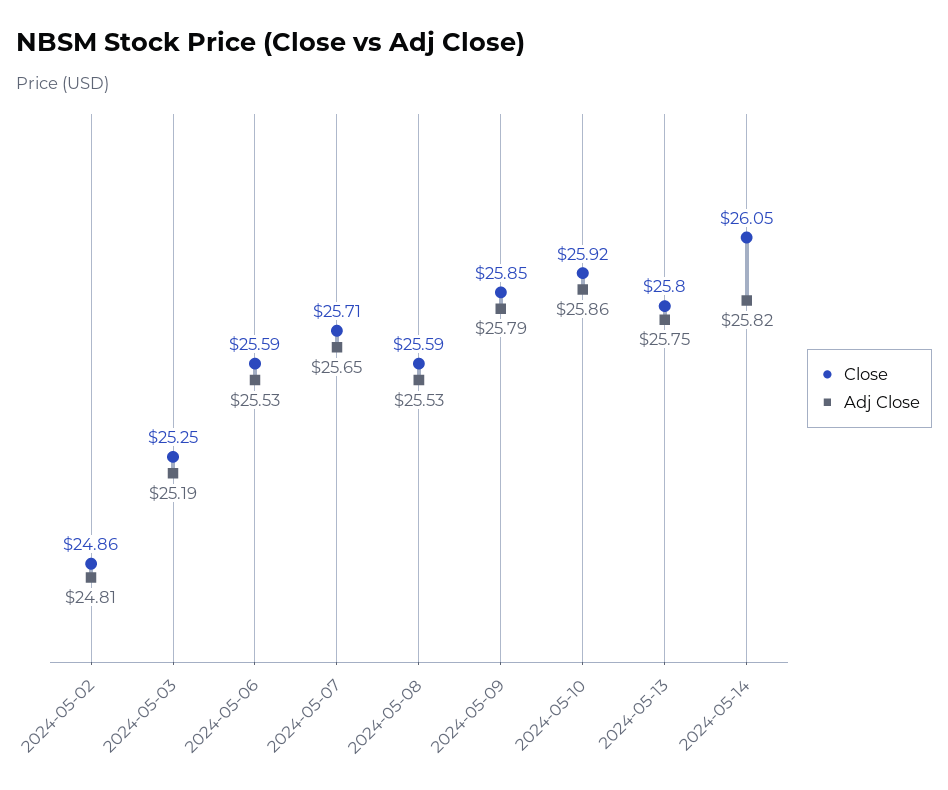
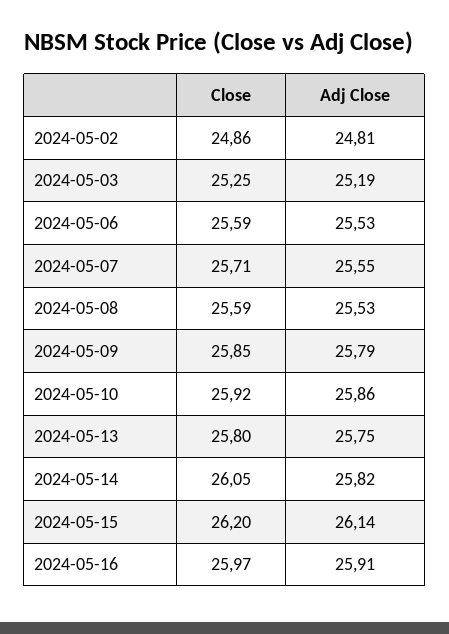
Adj Close, 2024-05-07: 25.65 -> 25.55
Close, 2024-05-15: none -> 26.2
Adj Close, 2024-05-15: none -> 26.14
Close, 2024-05-16: none -> 25.97
Adj Close, 2024-05-16: none -> 25.91

